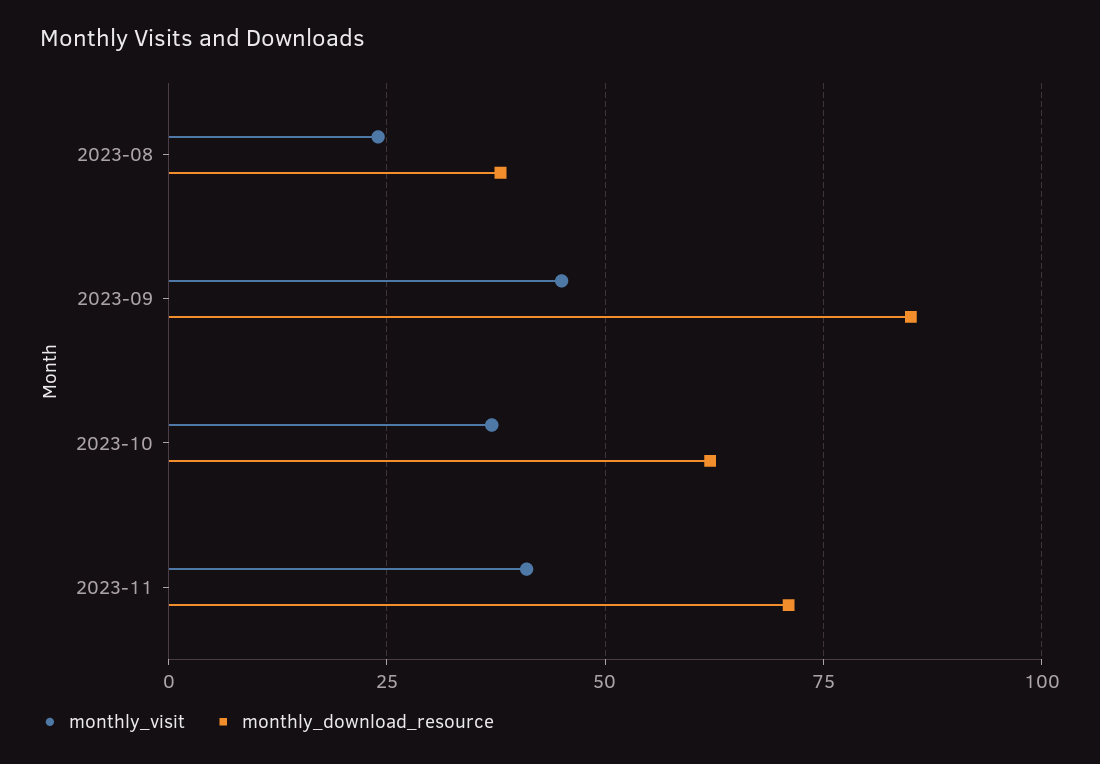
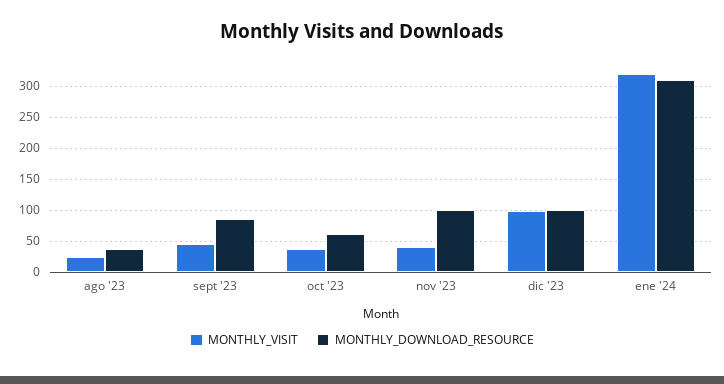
monthly_download_resource, 2023-11: 70 -> 100
monthly_visit, dic '23: none -> 100
monthly_download_resource, dic '23: none -> 100
monthly_visit, ene '24: none -> 320
monthly_download_resource, ene '24: none -> 310

